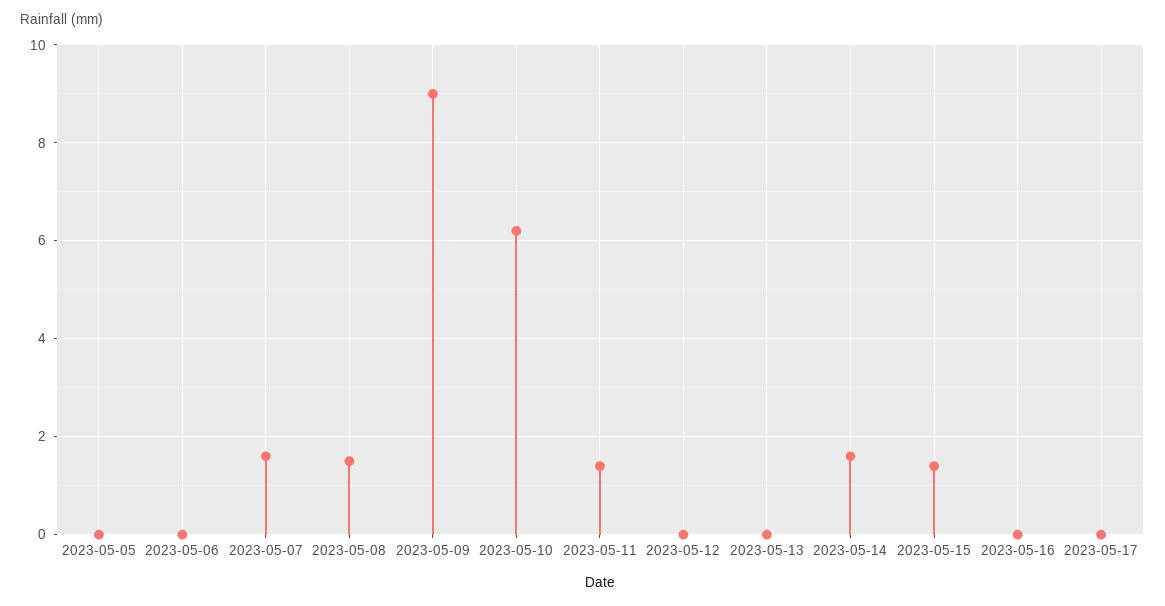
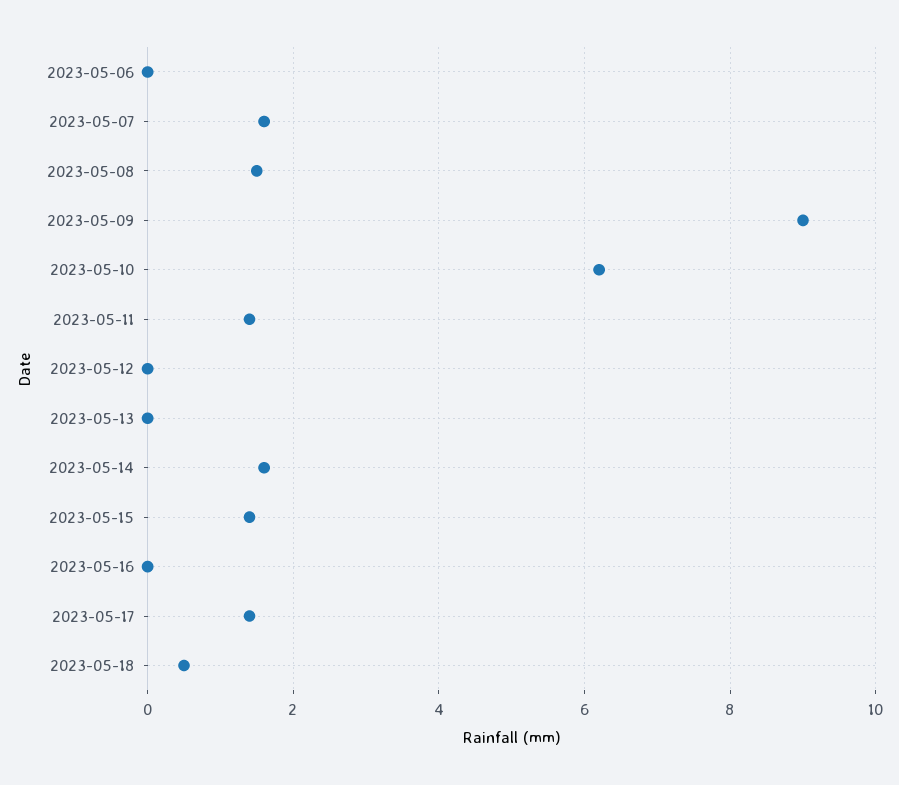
2023-05-05: 0 -> none
2023-05-17: 0 -> 1.5
2023-05-18: none -> 0.5

